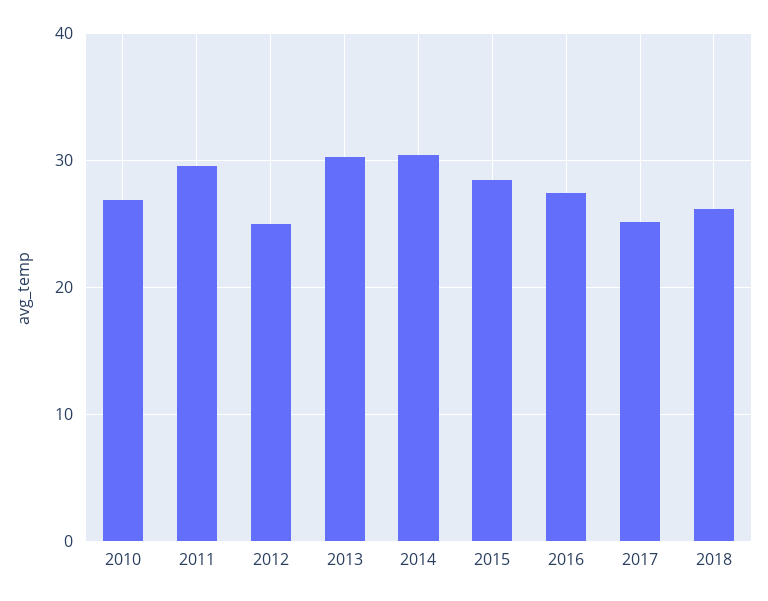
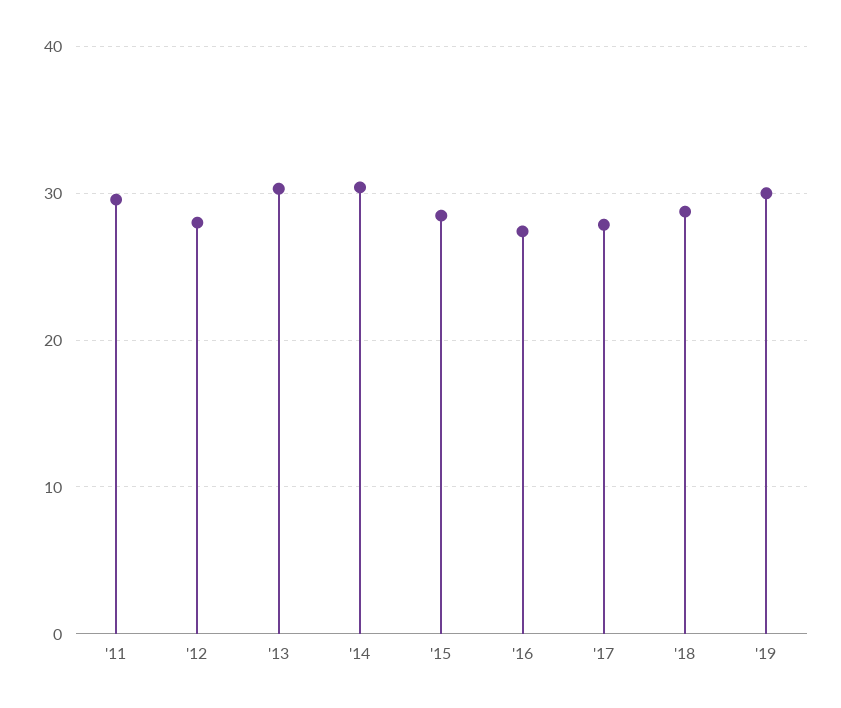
2010: 27 -> none
2012: 25 -> 28
2017: 25 -> 28
2018: 26 -> 29
'19: none -> 30

